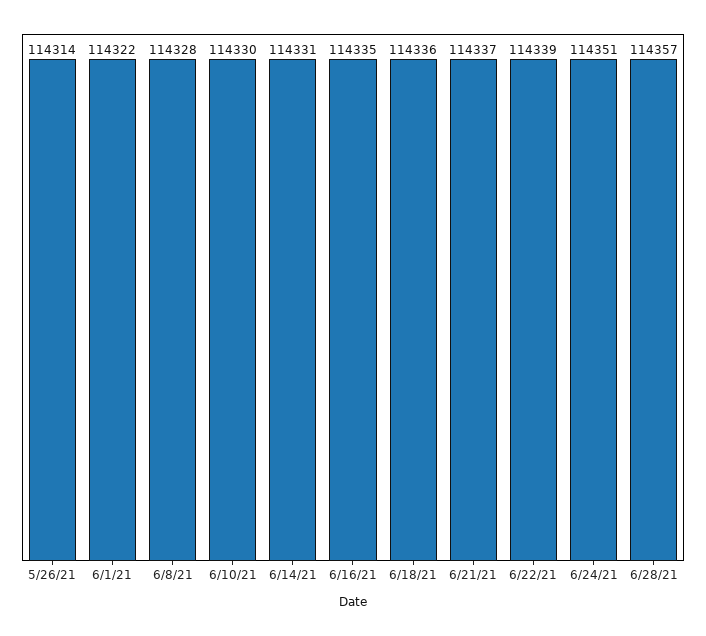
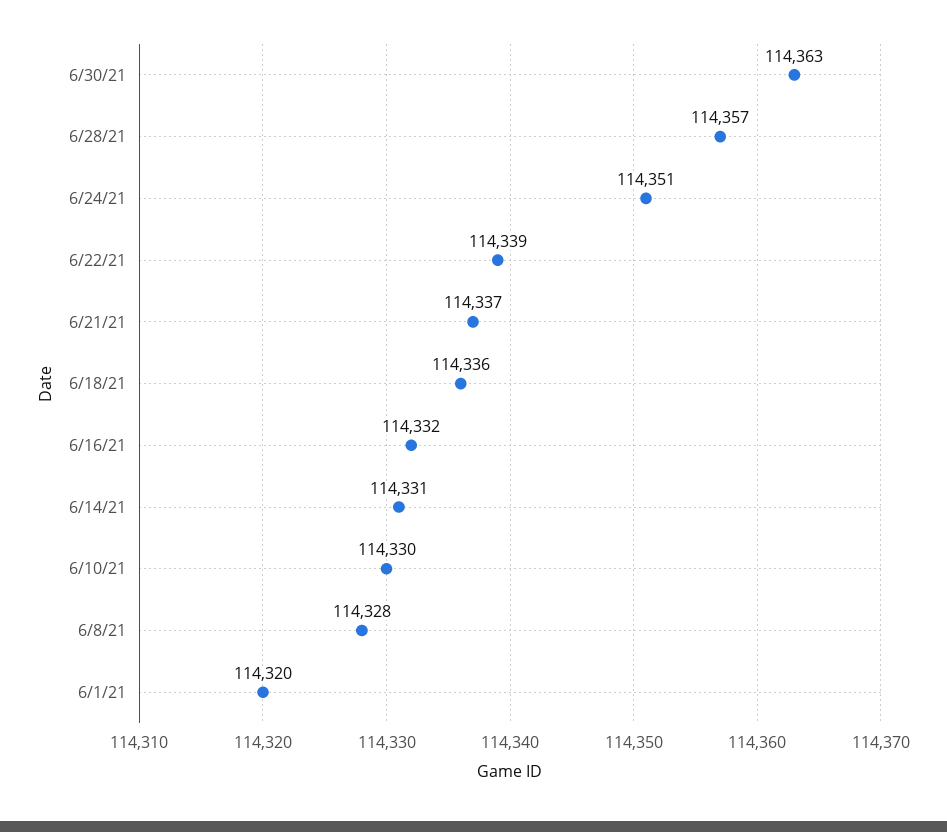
5/26/21: 114314 -> none
6/1/21: 114322 -> 114320
6/16/21: 114335 -> 114332
6/30/21: none -> 114363

